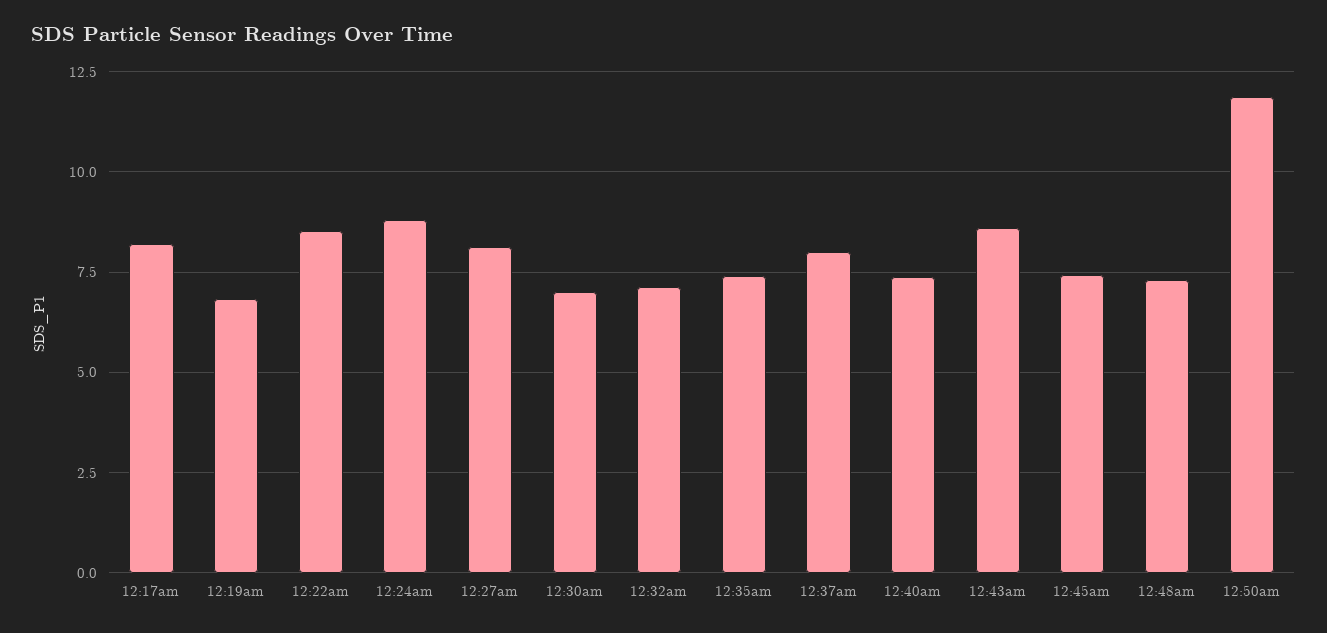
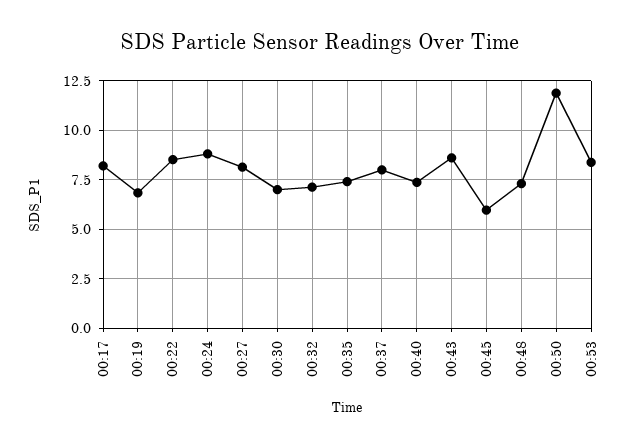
12:45am: 7.5 -> 6
00:53: none -> 8.5

